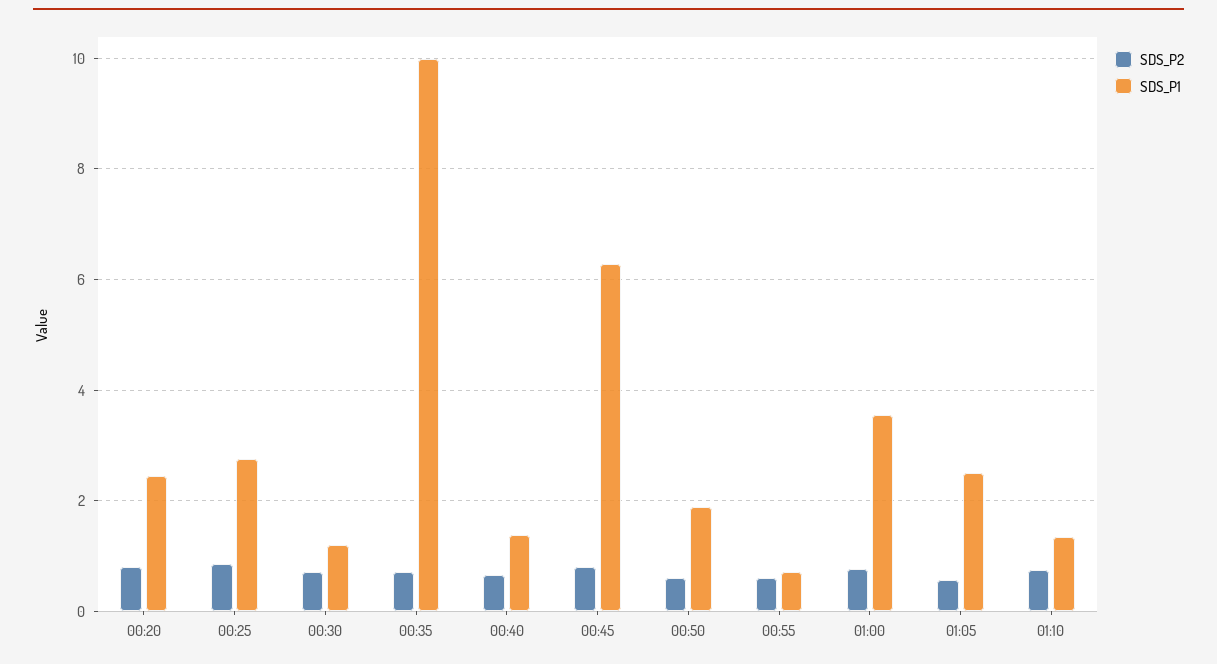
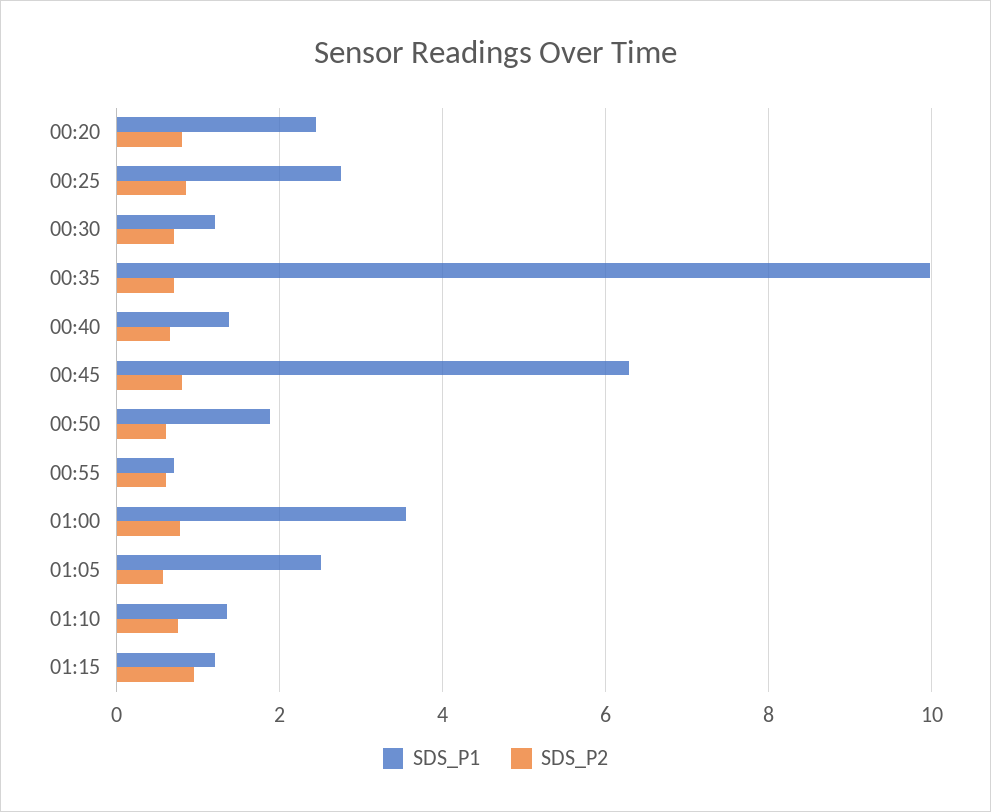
SDS_P1, 01:15: none -> 1.2
SDS_P2, 01:15: none -> 1

